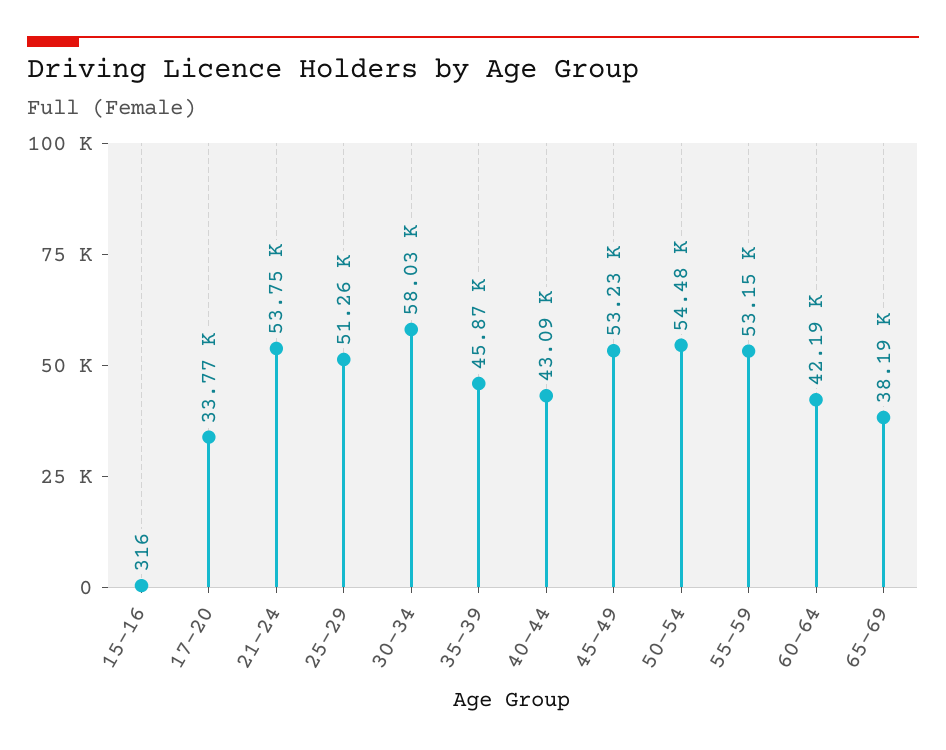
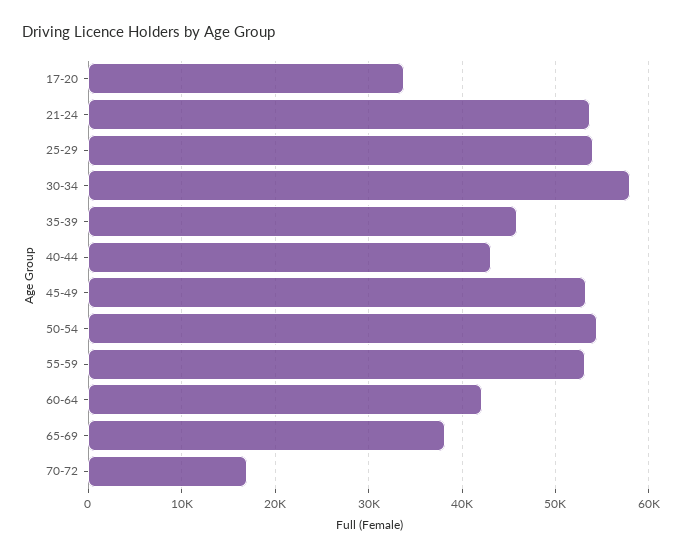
15-16: 316 -> none
25-29: 51260 -> 54000
70-72: none -> 17000

